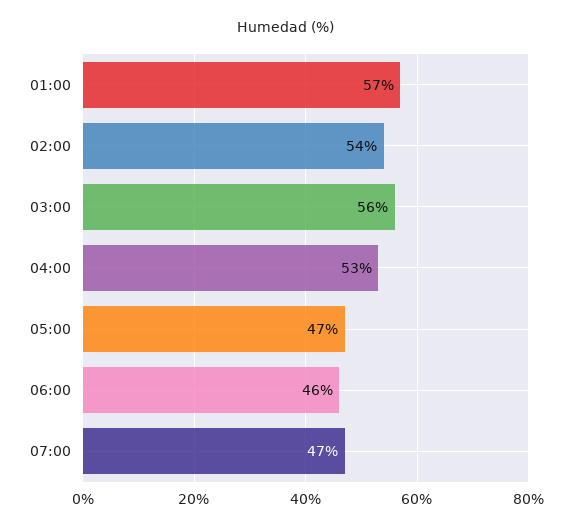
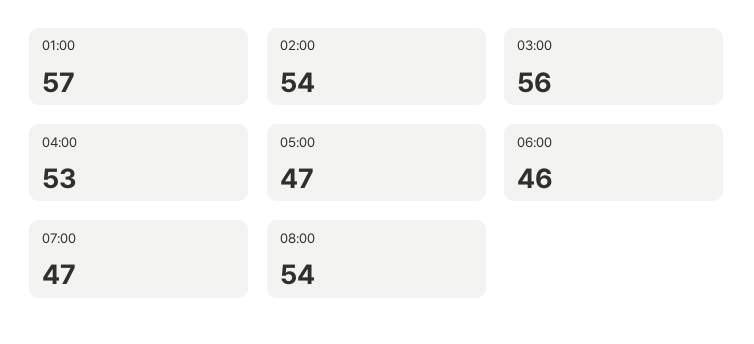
08:00: none -> 54

